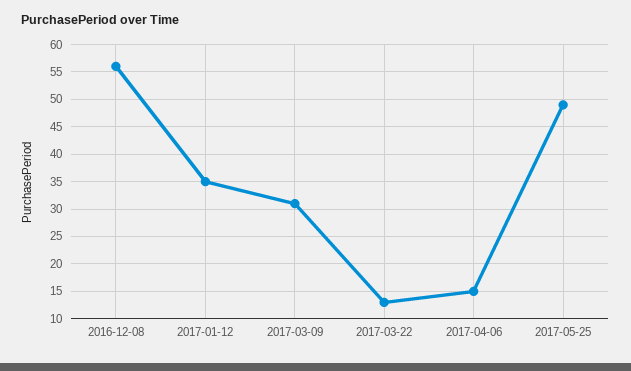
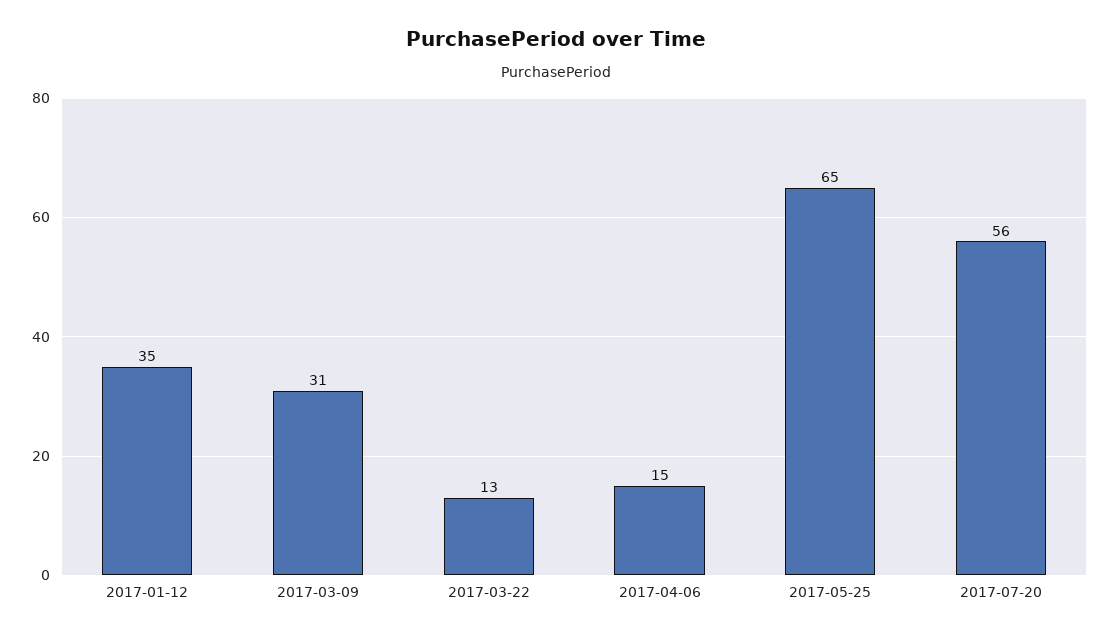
2016-12-08: 55 -> none
2017-05-25: 50 -> 65
2017-07-20: none -> 56

